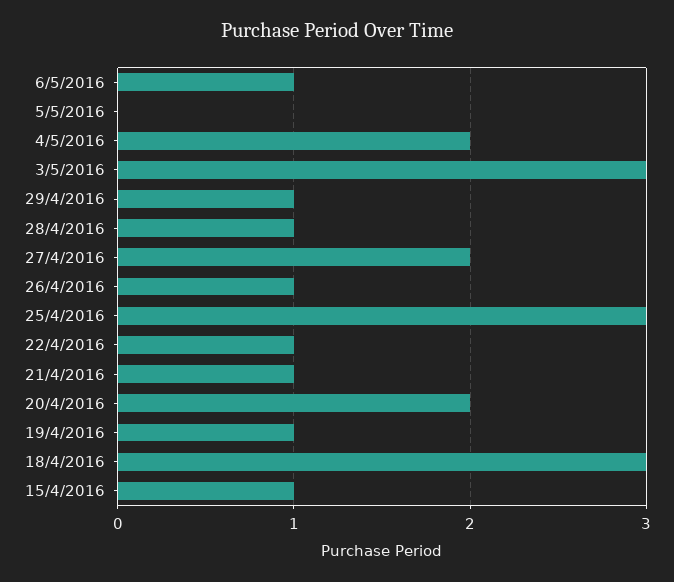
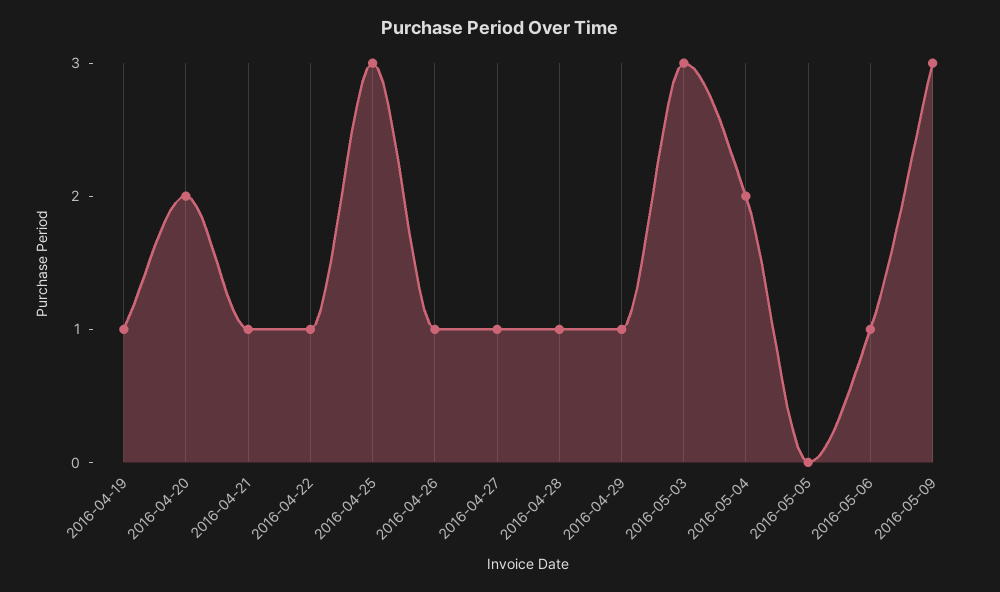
27/4/2016: 2 -> 1
18/4/2016: 3 -> none
15/4/2016: 1 -> none
2016-05-09: none -> 3

